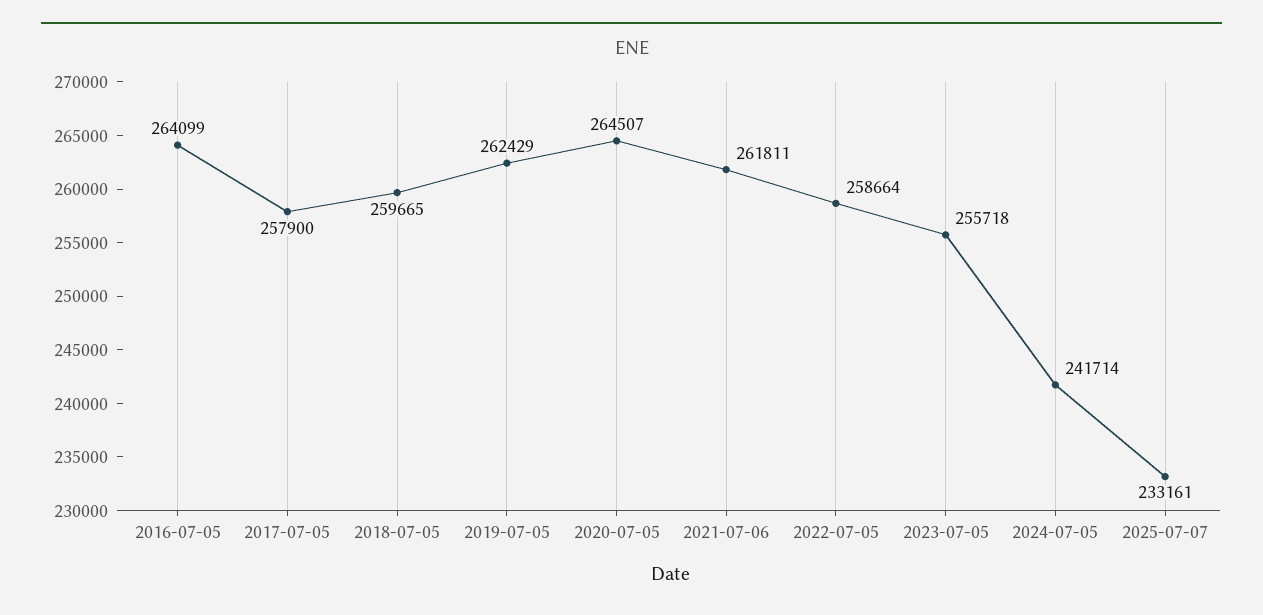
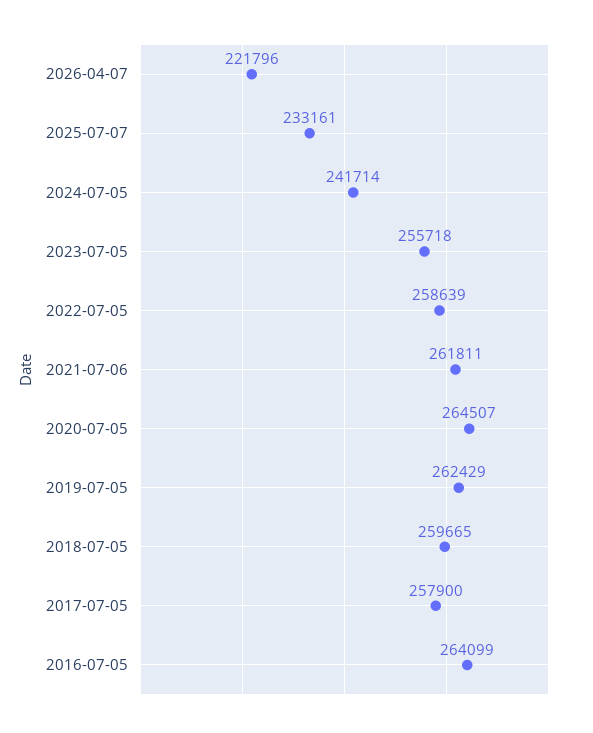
2022-07-05: 258664 -> 258639
2026-04-07: none -> 221796

